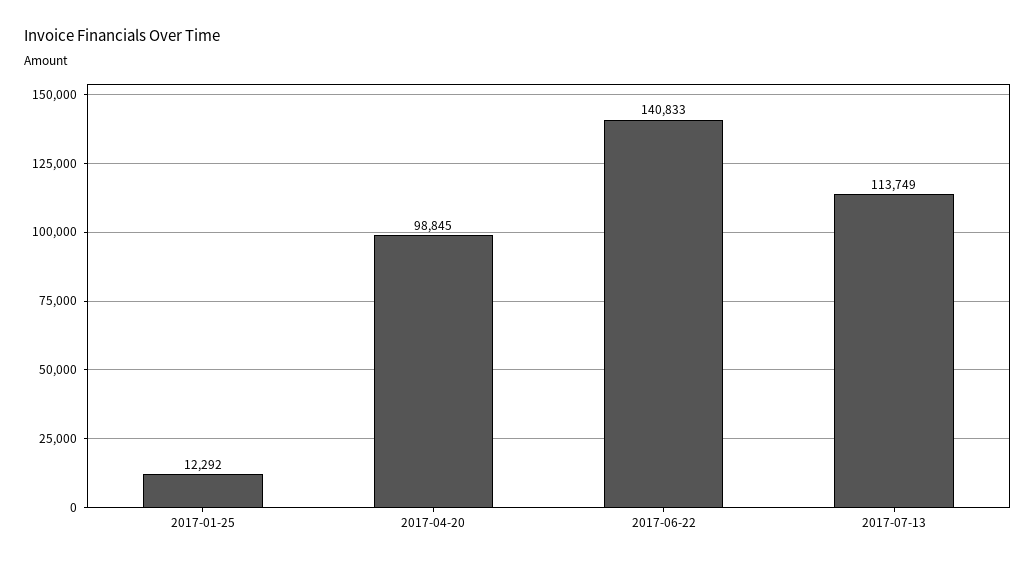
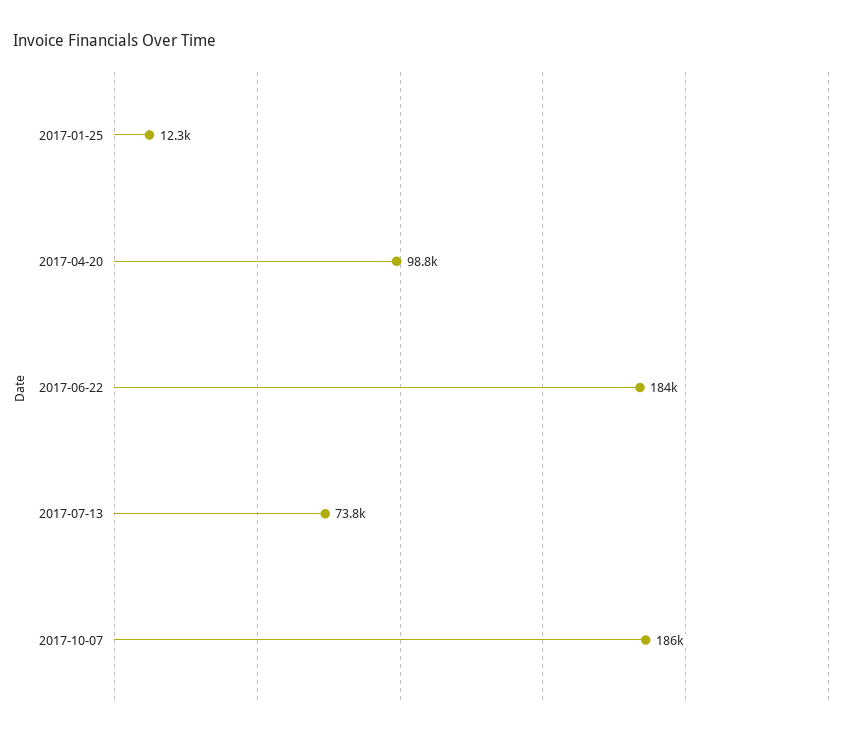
2017-06-22: 140833 -> 184000
2017-07-13: 113749 -> 73800
2017-10-07: none -> 186000

